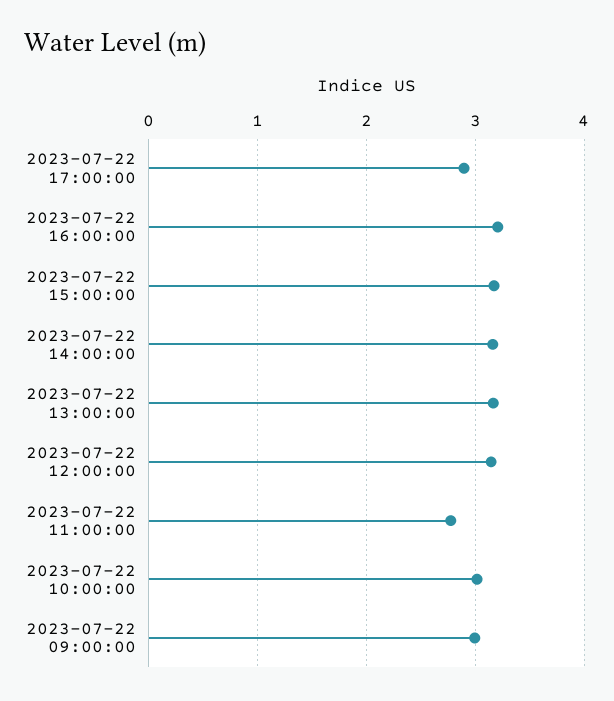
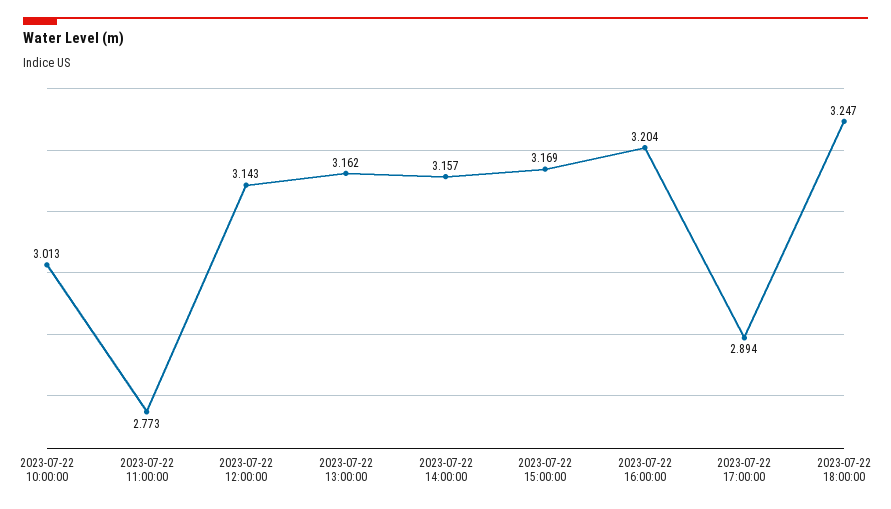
2023-07-22 09:00:00: 3 -> none
2023-07-22 18:00:00: none -> 3.247

